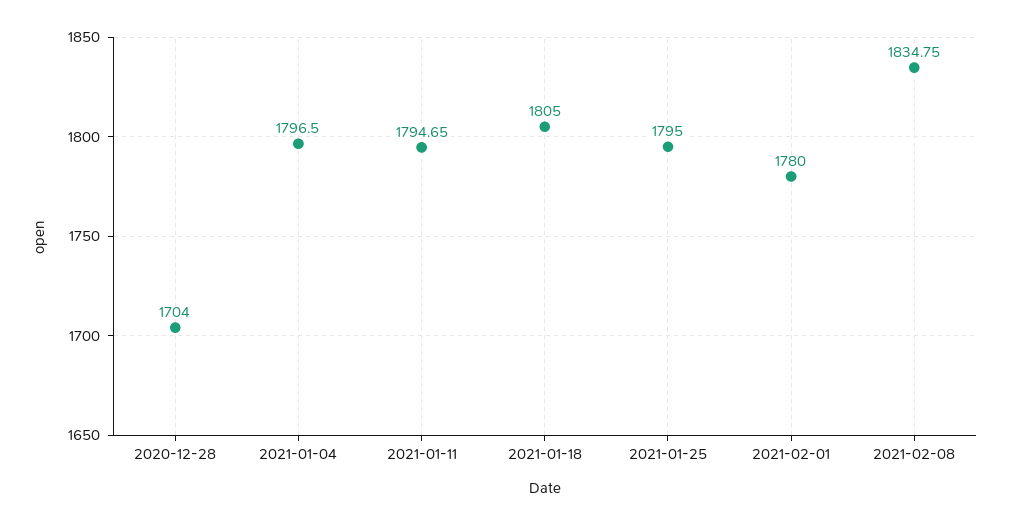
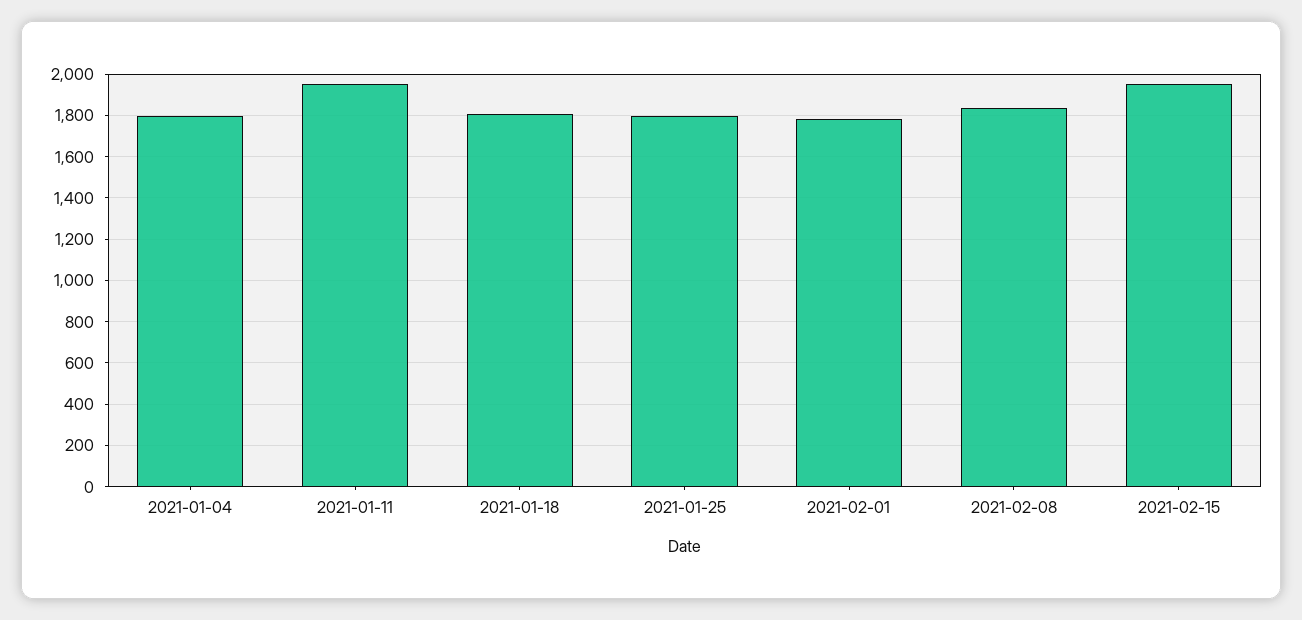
2020-12-28: 1704 -> none
2021-01-11: 1794.65 -> 1950
2021-02-15: none -> 1950

